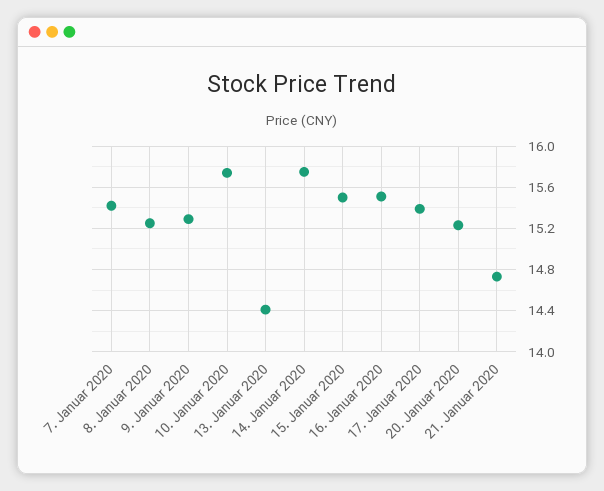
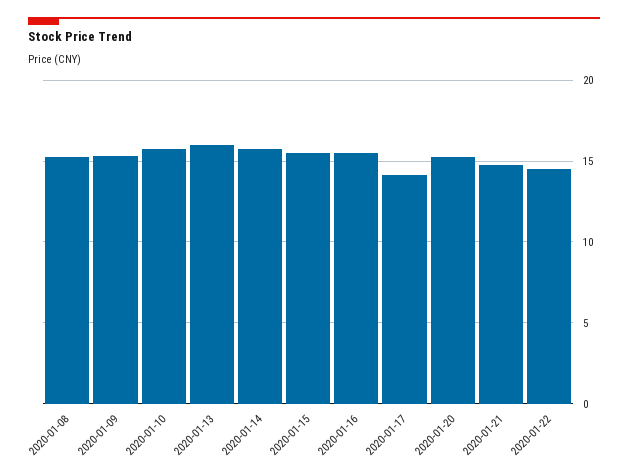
7. Januar 2020: 15.4 -> none
13. Januar 2020: 14.4 -> 16
17. Januar 2020: 15.4 -> 14
2020-01-22: none -> 14.5

